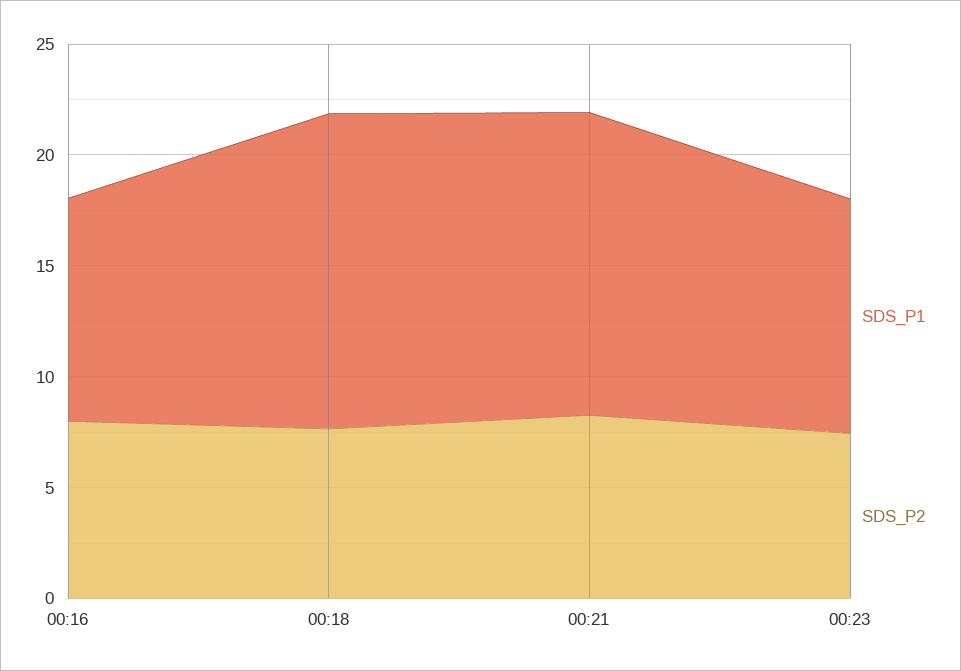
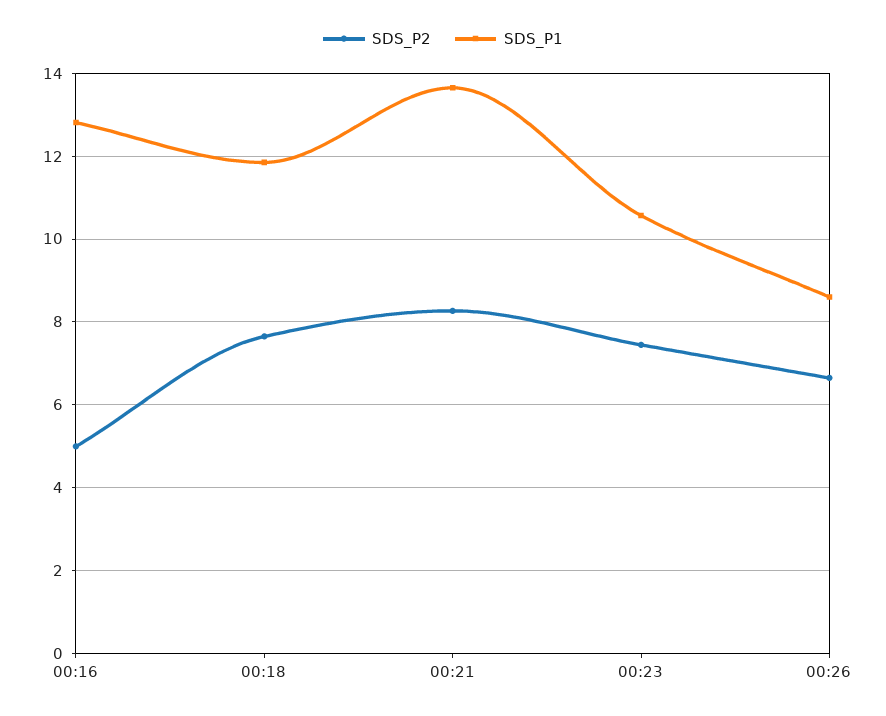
SDS_P1, 00:16: 10 -> 12.8
SDS_P2, 00:16: 8 -> 5
SDS_P1, 00:18: 14 -> 11.8
SDS_P2, 00:26: none -> 6.6
SDS_P1, 00:26: none -> 8.6

